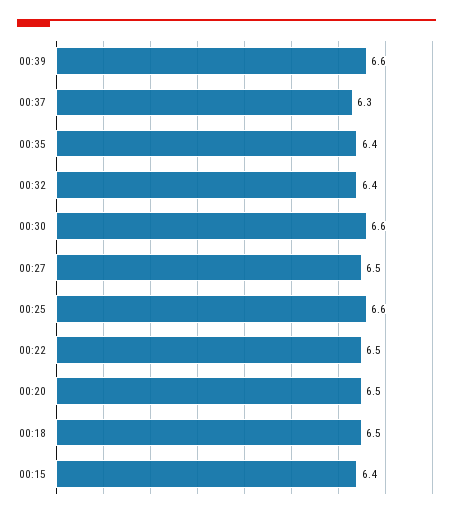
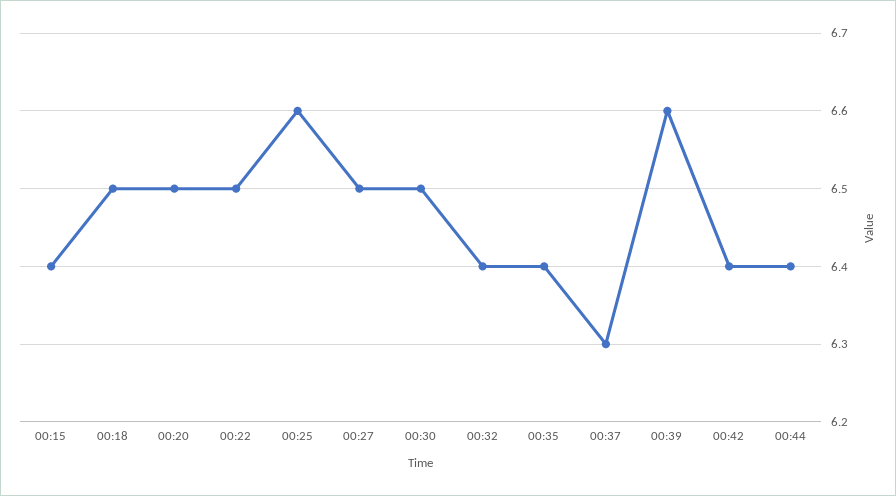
00:30: 6.6 -> 6.5
00:42: none -> 6.4
00:44: none -> 6.4

